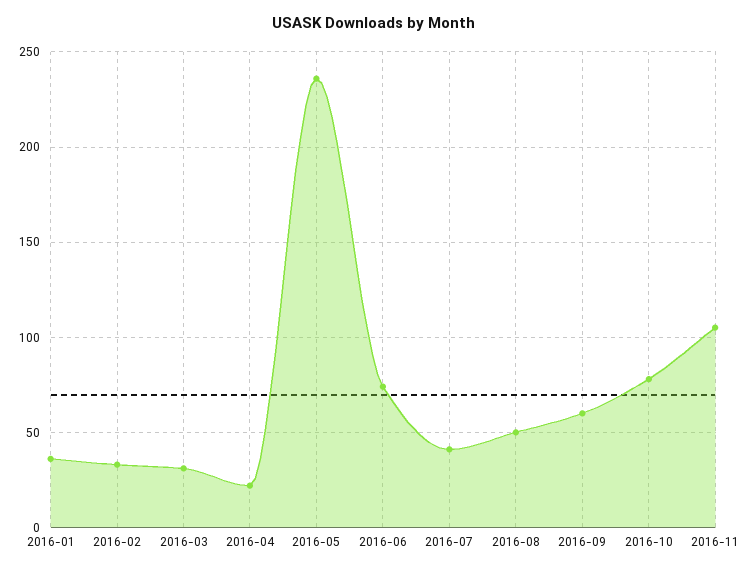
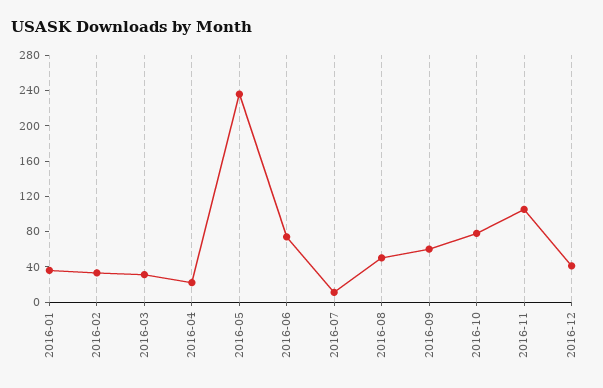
2016-07: 40 -> 10
2016-12: none -> 40

